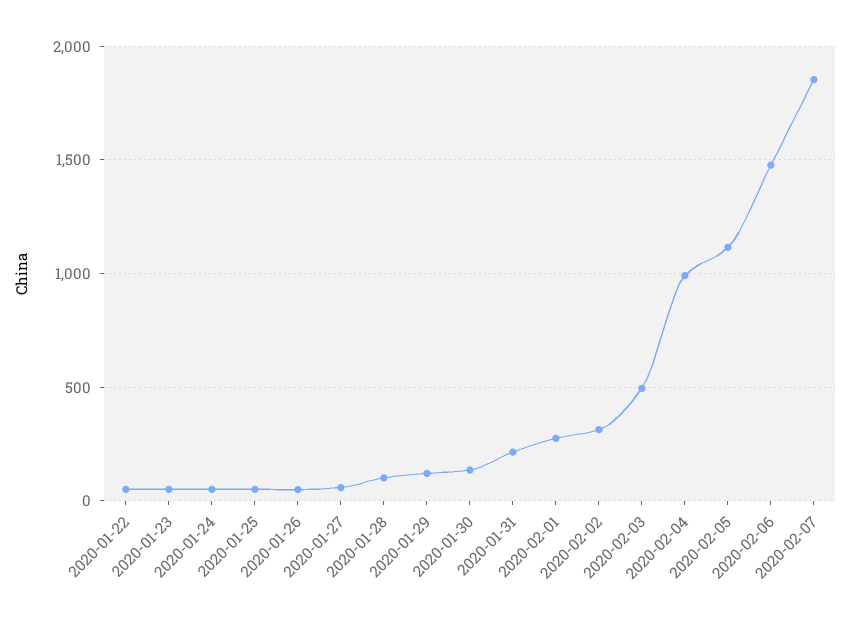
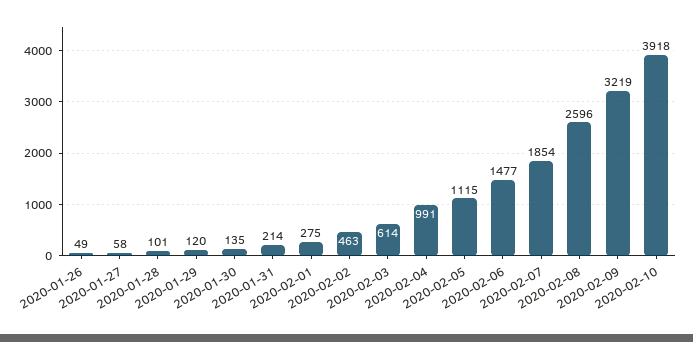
2020-01-22: 50 -> none
2020-01-23: 50 -> none
2020-01-24: 50 -> none
2020-01-25: 50 -> none
2020-02-02: 300 -> 463
2020-02-03: 500 -> 614
2020-02-08: none -> 2596
2020-02-09: none -> 3219
2020-02-10: none -> 3918

